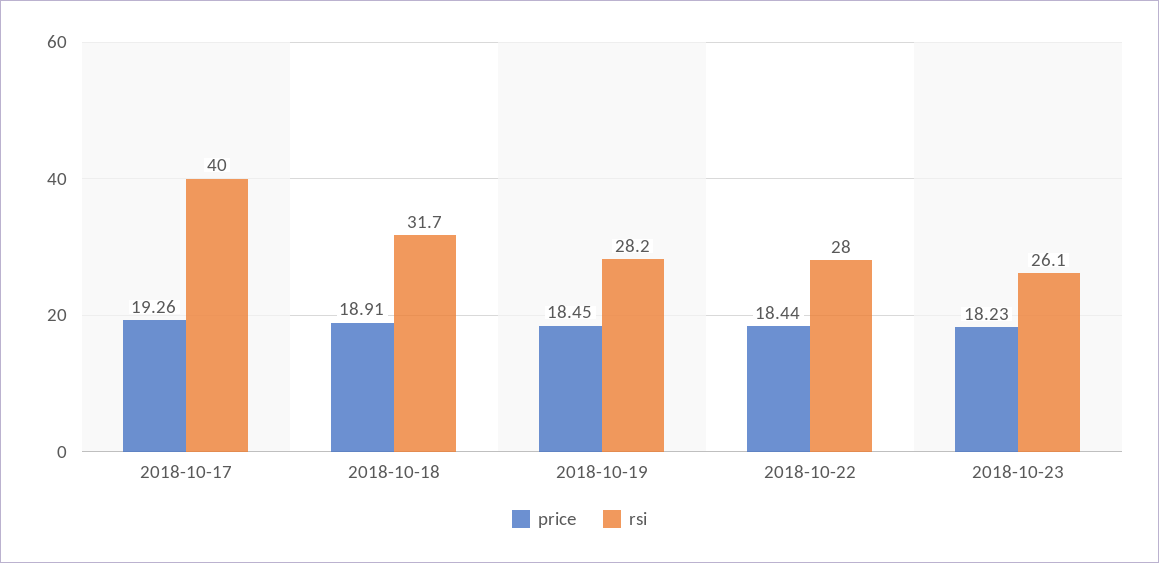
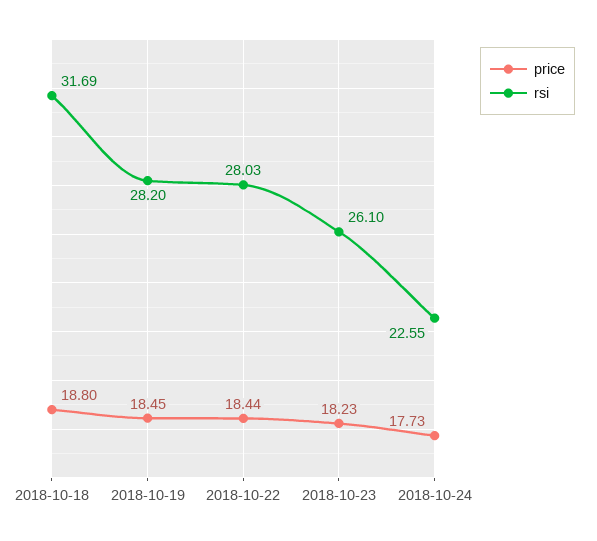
price, 2018-10-17: 19.26 -> none
rsi, 2018-10-17: 40 -> none
price, 2018-10-18: 18.91 -> 18.8
price, 2018-10-24: none -> 17.73
rsi, 2018-10-24: none -> 22.55

